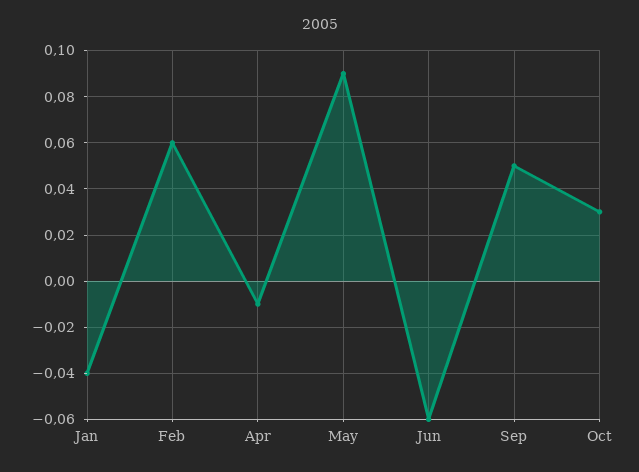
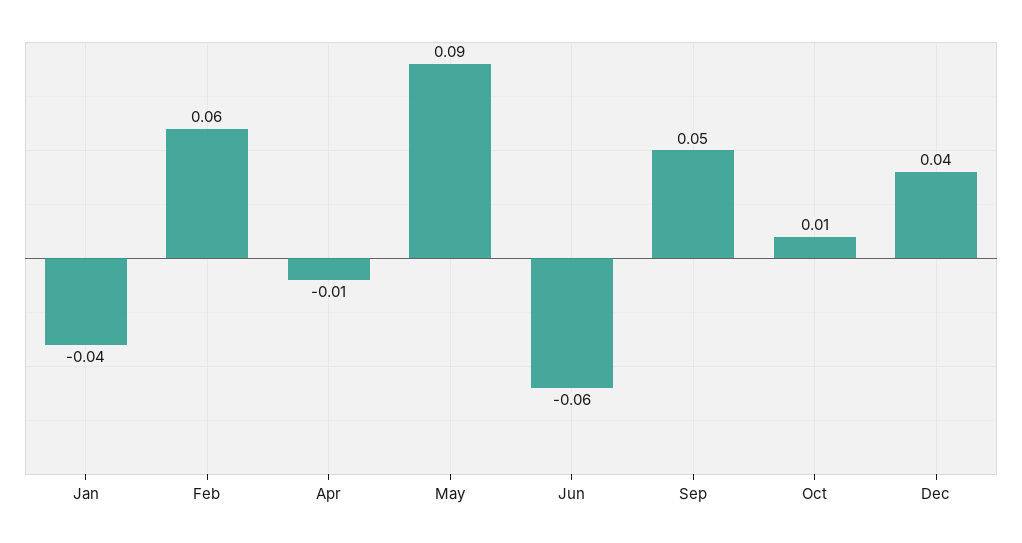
Oct: 0.03 -> 0.01
Dec: none -> 0.04

